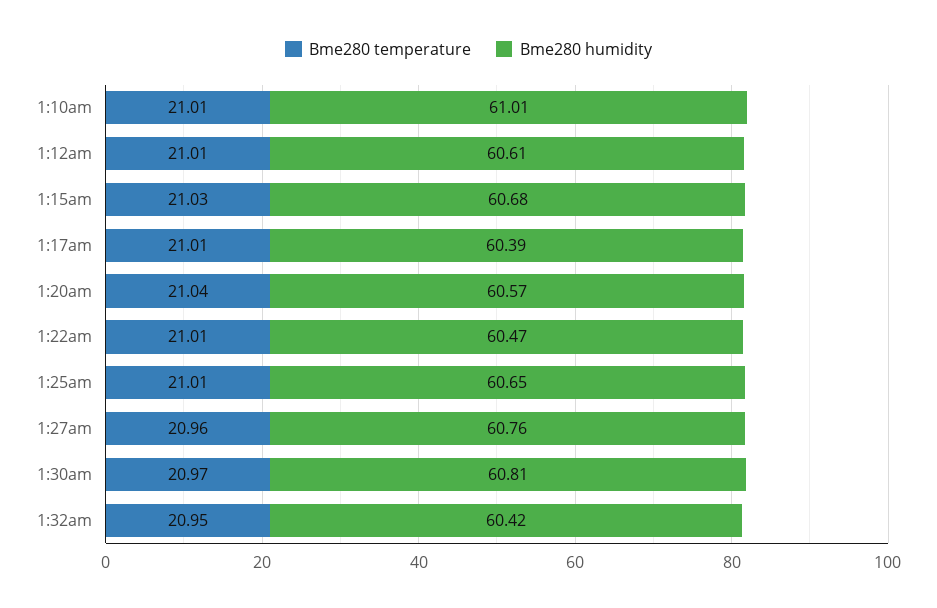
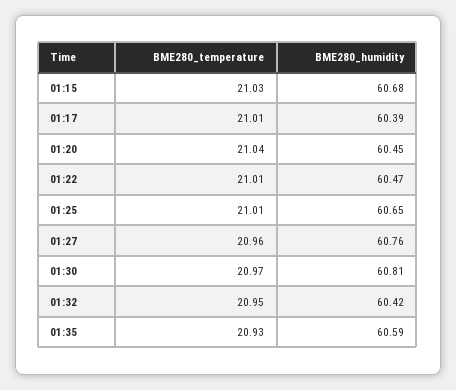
Bme280 temperature, 1:10am: 21.01 -> none
Bme280 humidity, 1:10am: 61.01 -> none
Bme280 temperature, 1:12am: 21.01 -> none
Bme280 humidity, 1:12am: 60.61 -> none
Bme280 humidity, 1:20am: 60.57 -> 60.45
Bme280 temperature, 01:35: none -> 20.93
Bme280 humidity, 01:35: none -> 60.59

